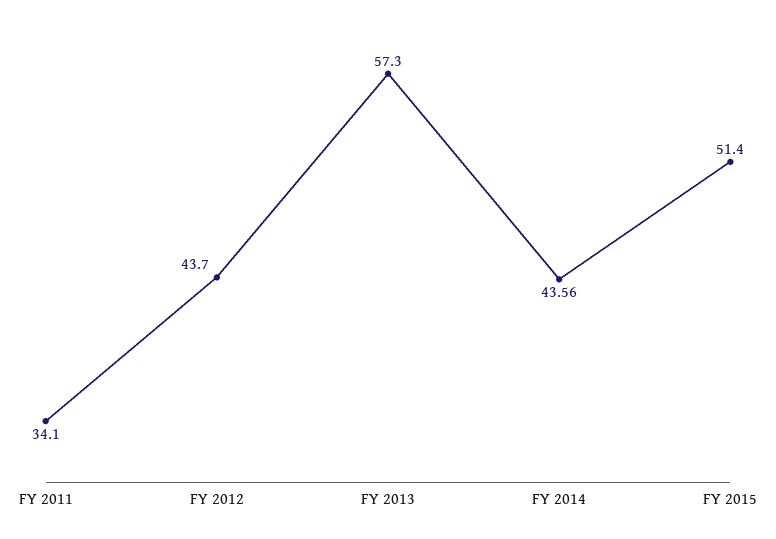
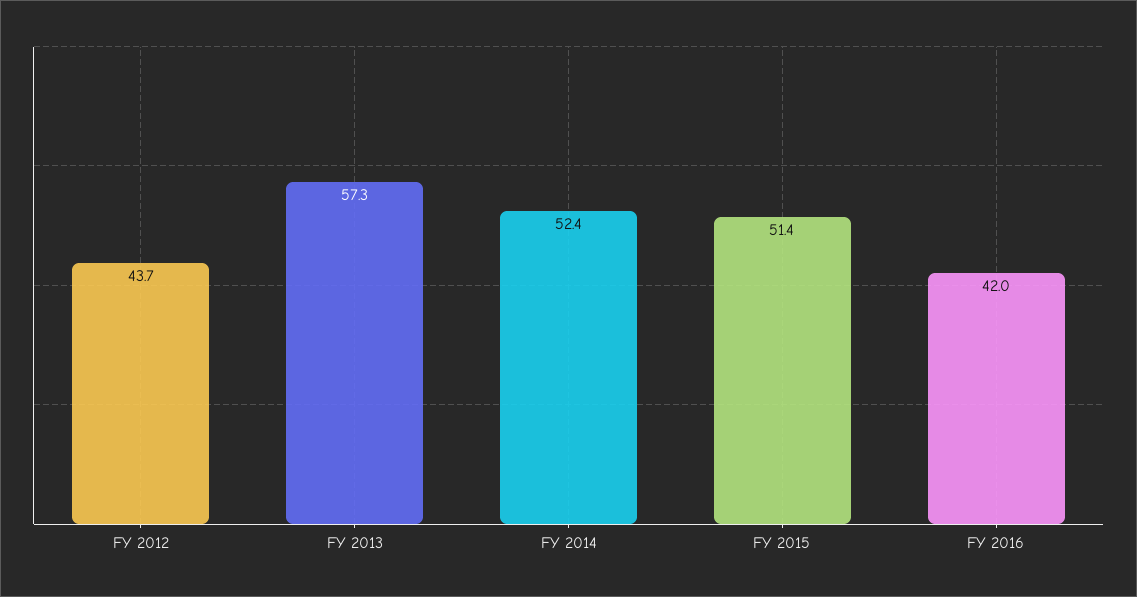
FY 2011: 34.1 -> none
FY 2014: 43.56 -> 52.4
FY 2016: none -> 42

